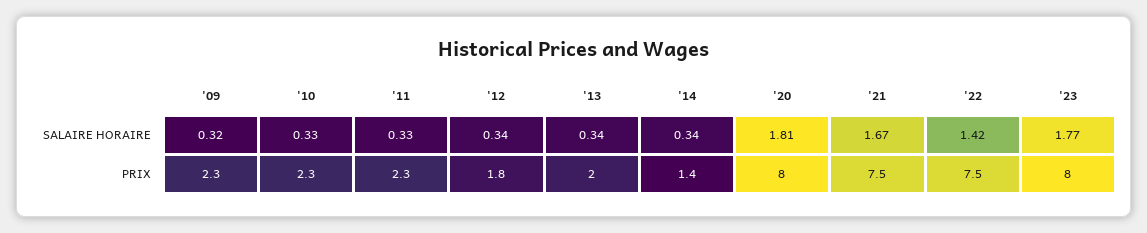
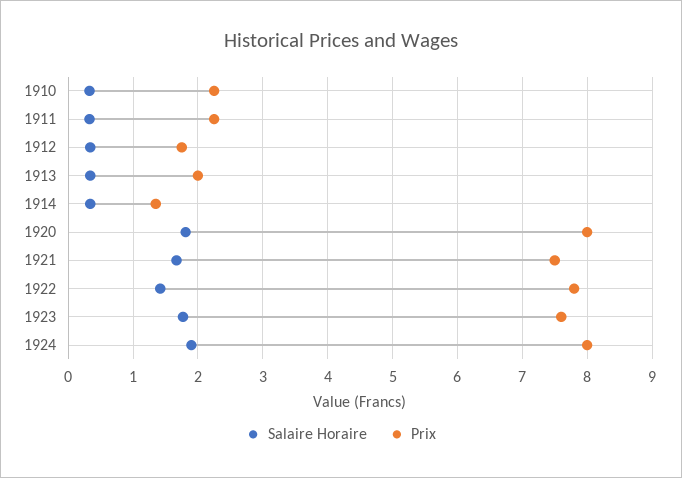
SALAIRE HORAIRE, '09: 0.32 -> none
PRIX, '09: 2.3 -> none
PRIX, '22: 7.5 -> 7.8
PRIX, '23: 8 -> 7.6
SALAIRE HORAIRE, 1924: none -> 1.9
PRIX, 1924: none -> 8

